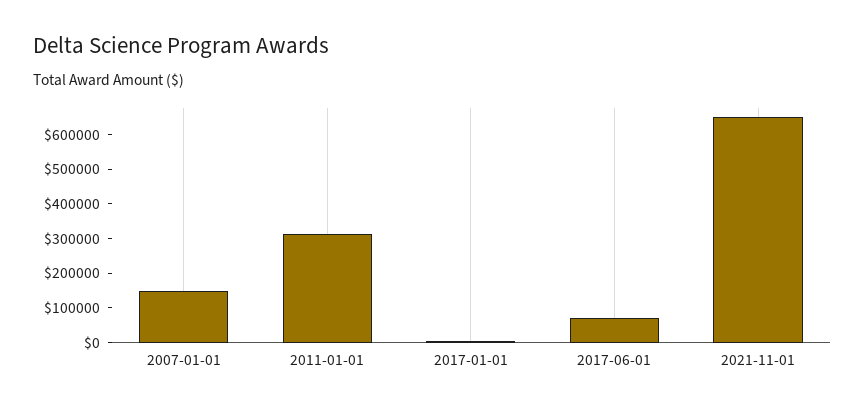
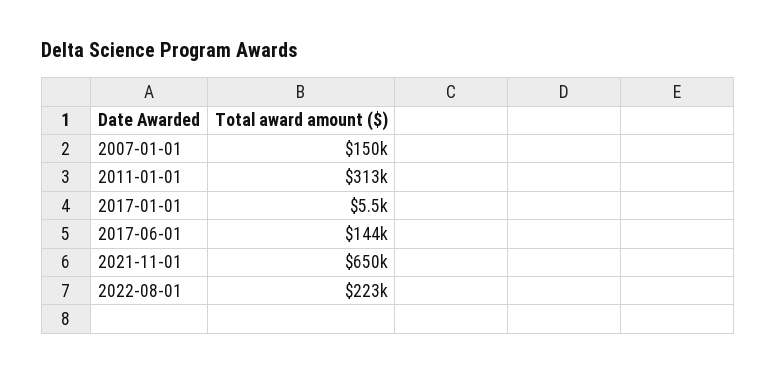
2017-06-01: 75000 -> 144000
2022-08-01: none -> 223000

